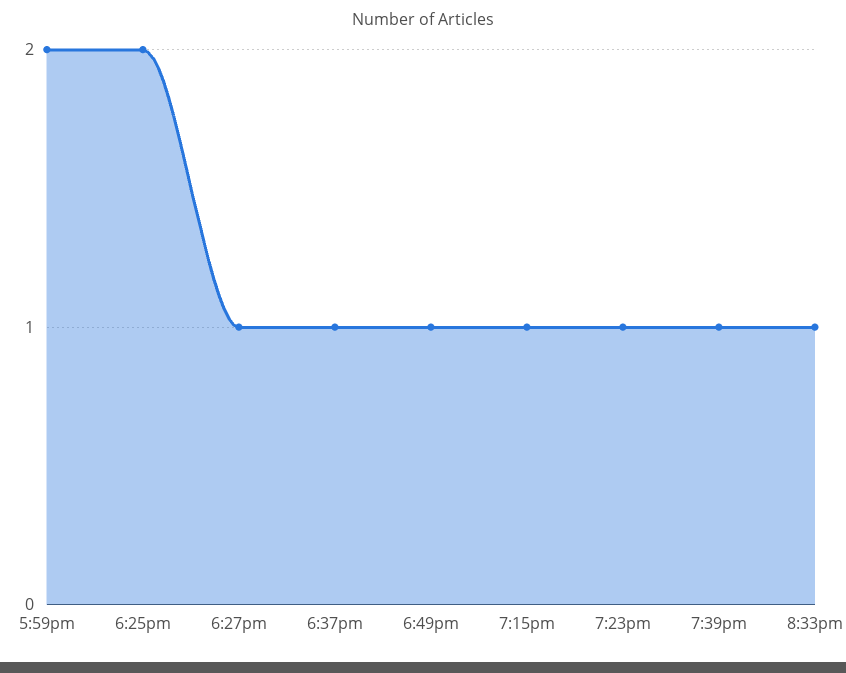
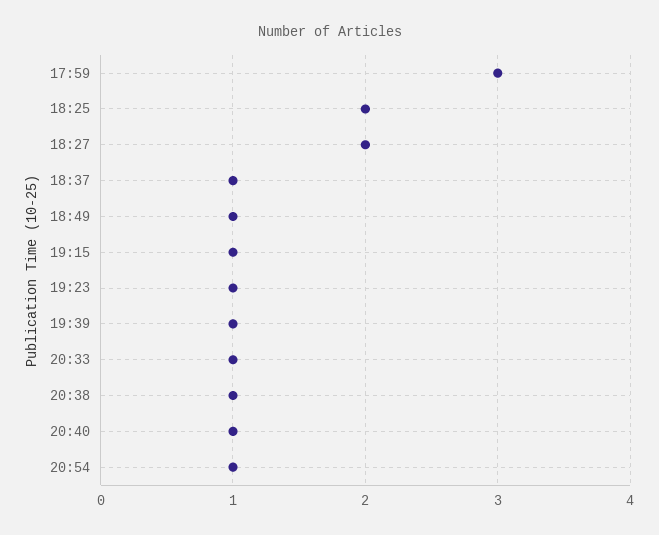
5:59pm: 2 -> 3
6:27pm: 1 -> 2
20:38: none -> 1
20:40: none -> 1
20:54: none -> 1

